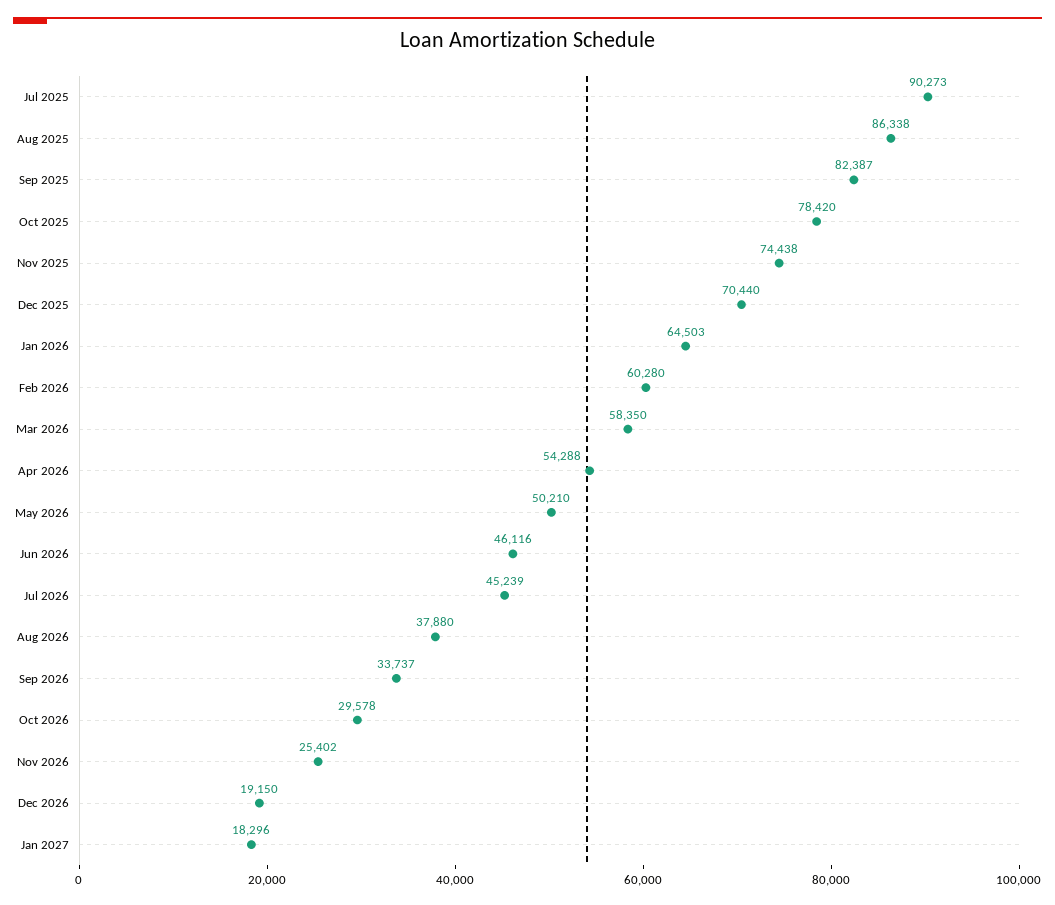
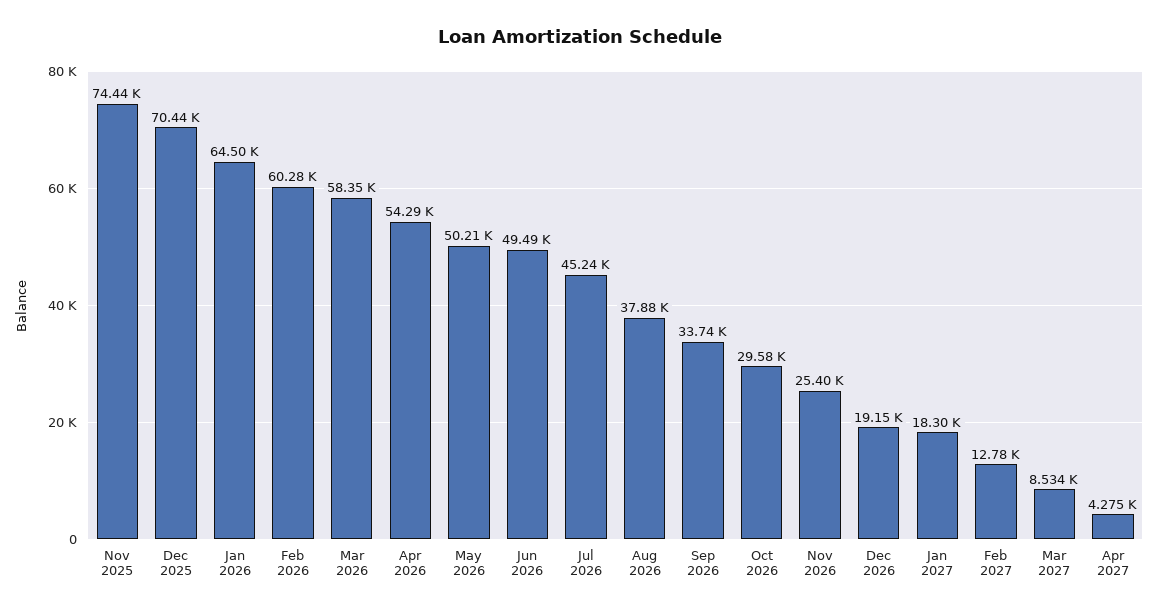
Jul 2025: 90273 -> none
Aug 2025: 86338 -> none
Sep 2025: 82387 -> none
Oct 2025: 78420 -> none
Jun 2026: 46116 -> 49490
Feb 2027: none -> 12780
Mar 2027: none -> 8534
Apr 2027: none -> 4275

